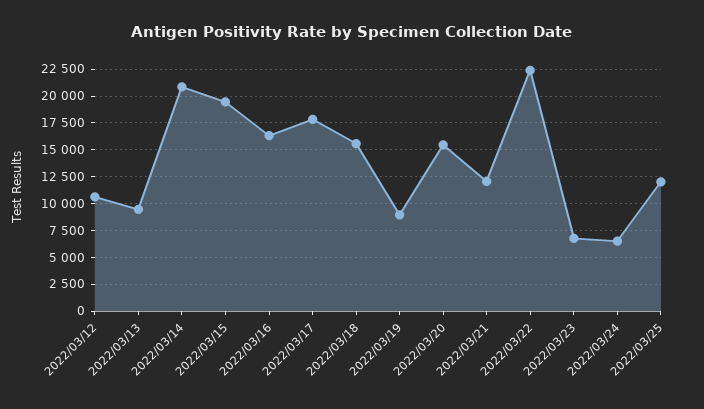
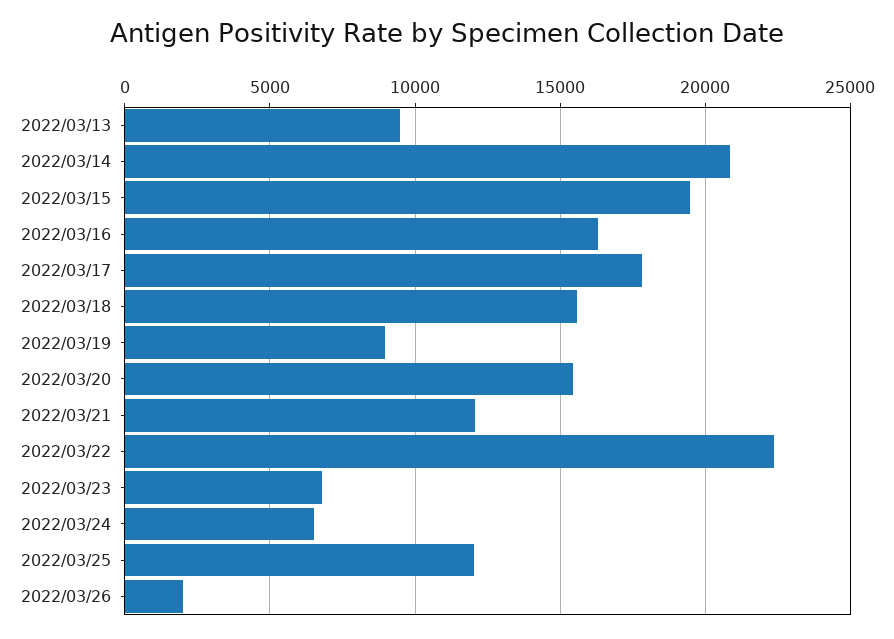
2022/03/12: 10000 -> none
2022/03/26: none -> 2000

